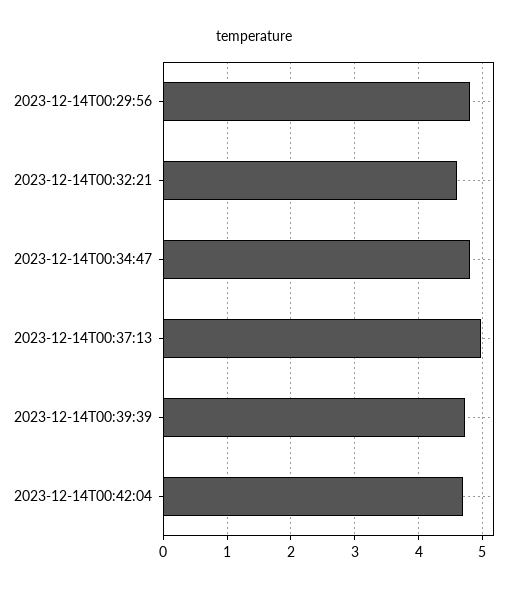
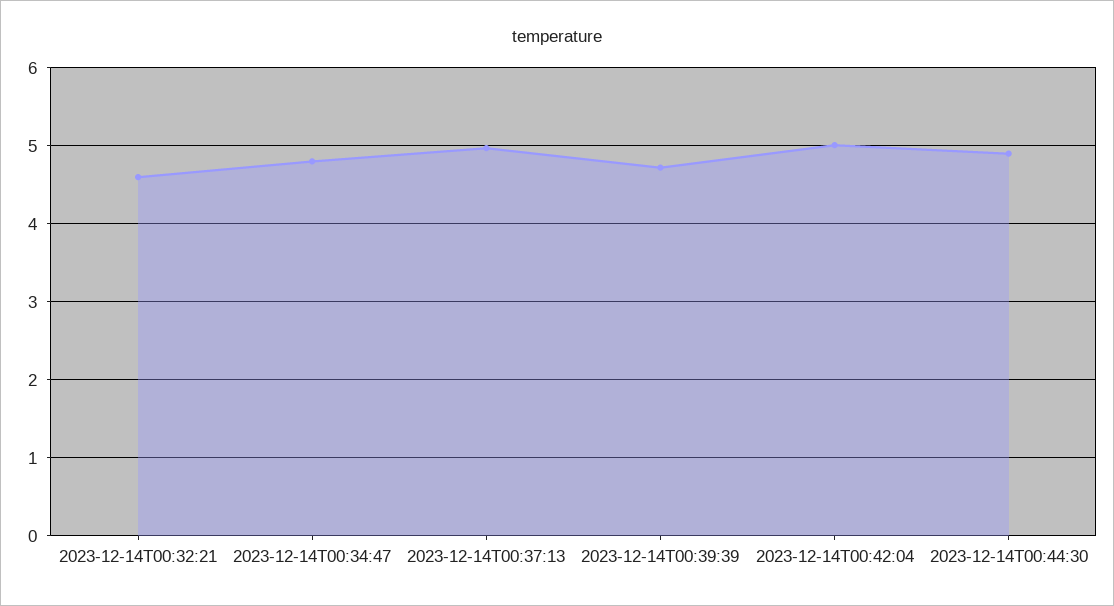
2023-12-14T00:29:56: 4.8 -> none
2023-12-14T00:42:04: 4.7 -> 5
2023-12-14T00:44:30: none -> 4.9

